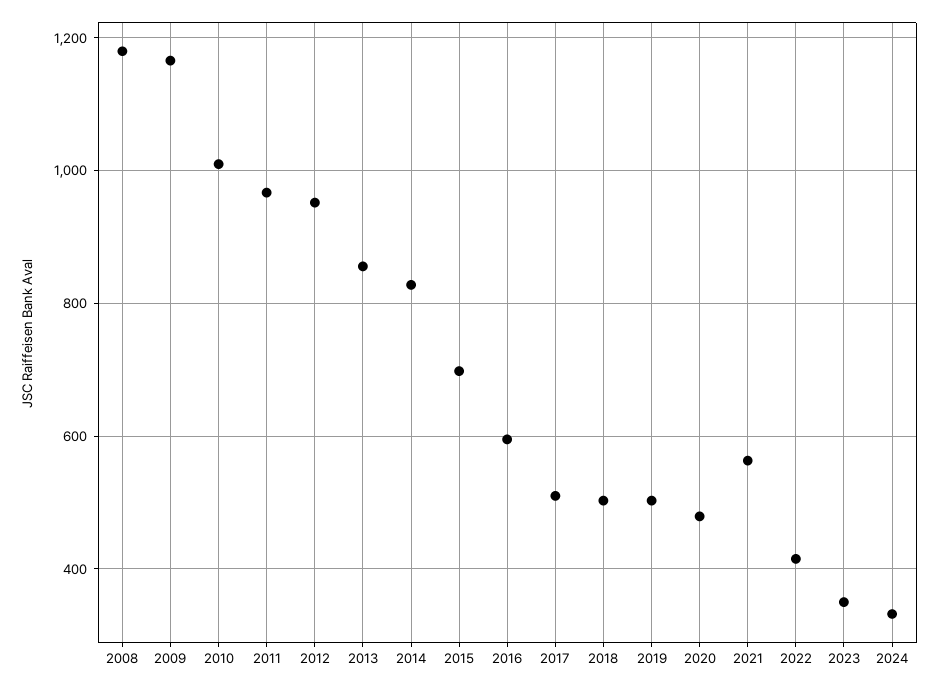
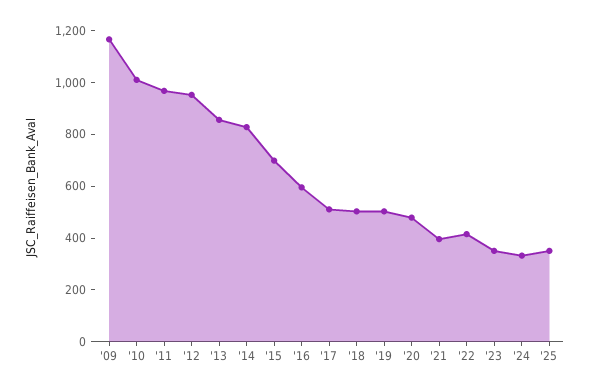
2008: 1180 -> none
2021: 560 -> 400
'25: none -> 350

